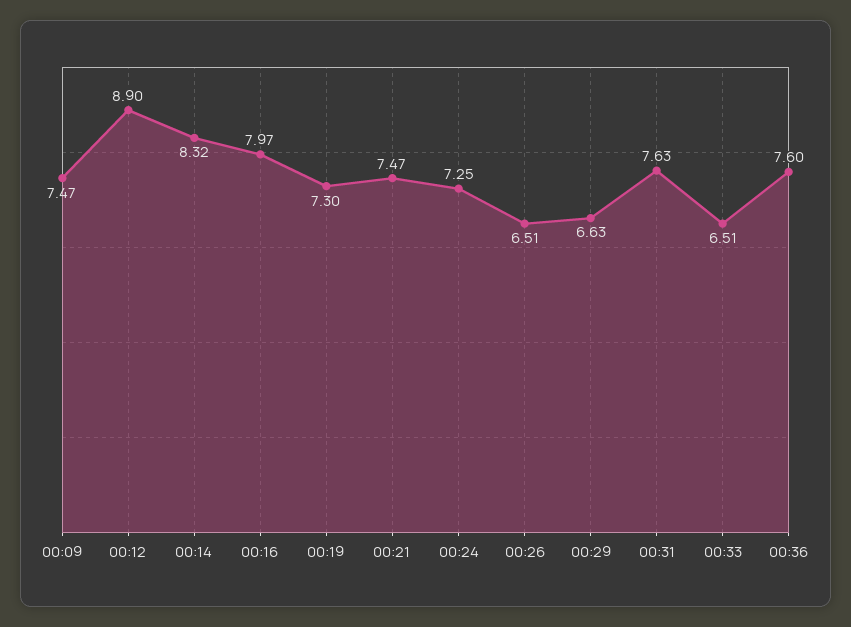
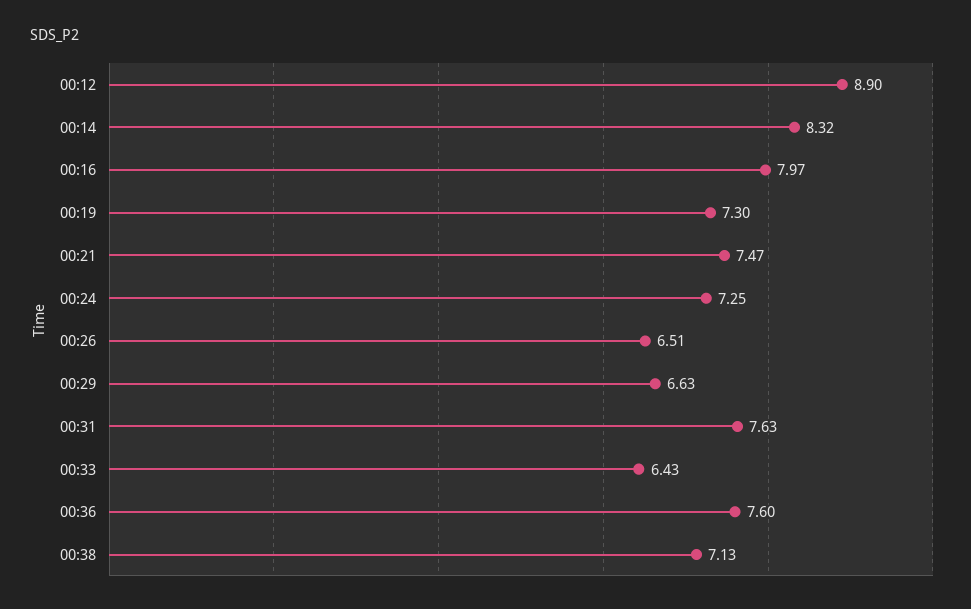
00:09: 7.47 -> none
00:33: 6.51 -> 6.43
00:38: none -> 7.13

